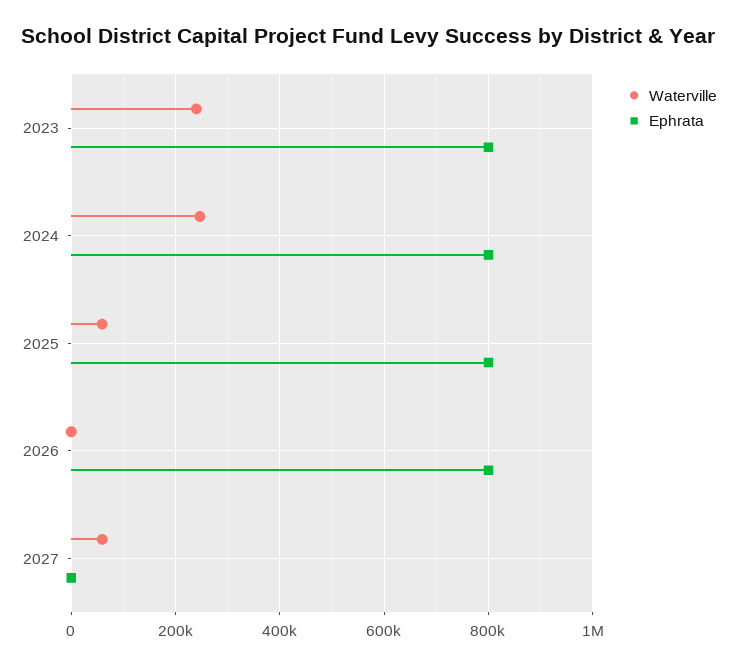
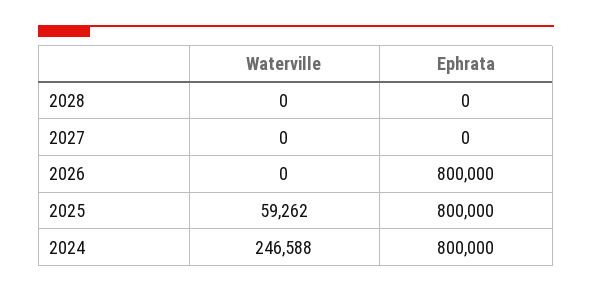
Waterville, 2023: 240000 -> none
Ephrata, 2023: 800000 -> none
Waterville, 2027: 60000 -> 0
Waterville, 2028: none -> 0
Ephrata, 2028: none -> 0

